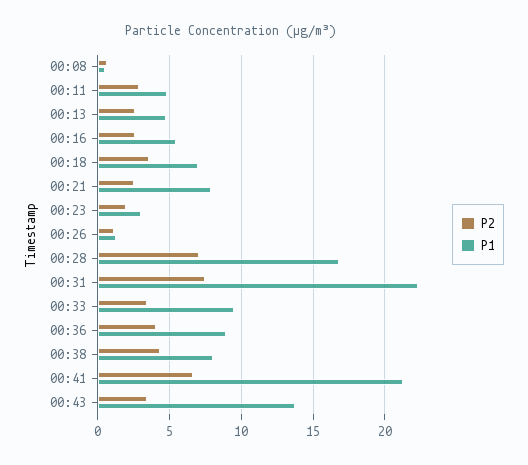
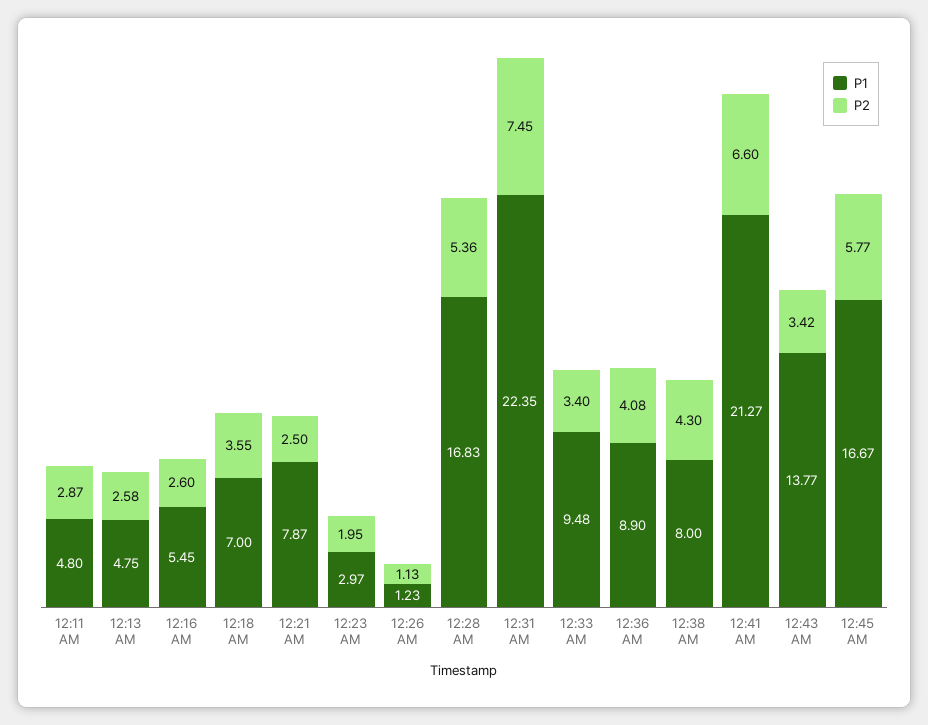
P2, 00:08: 0.5 -> none
P1, 00:08: 0.5 -> none
P2, 00:28: 7 -> 5.36
P1, 12:45 AM: none -> 16.67
P2, 12:45 AM: none -> 5.77

